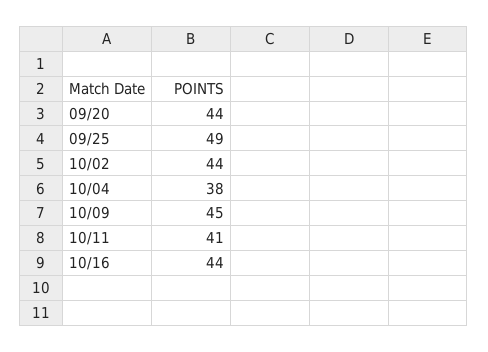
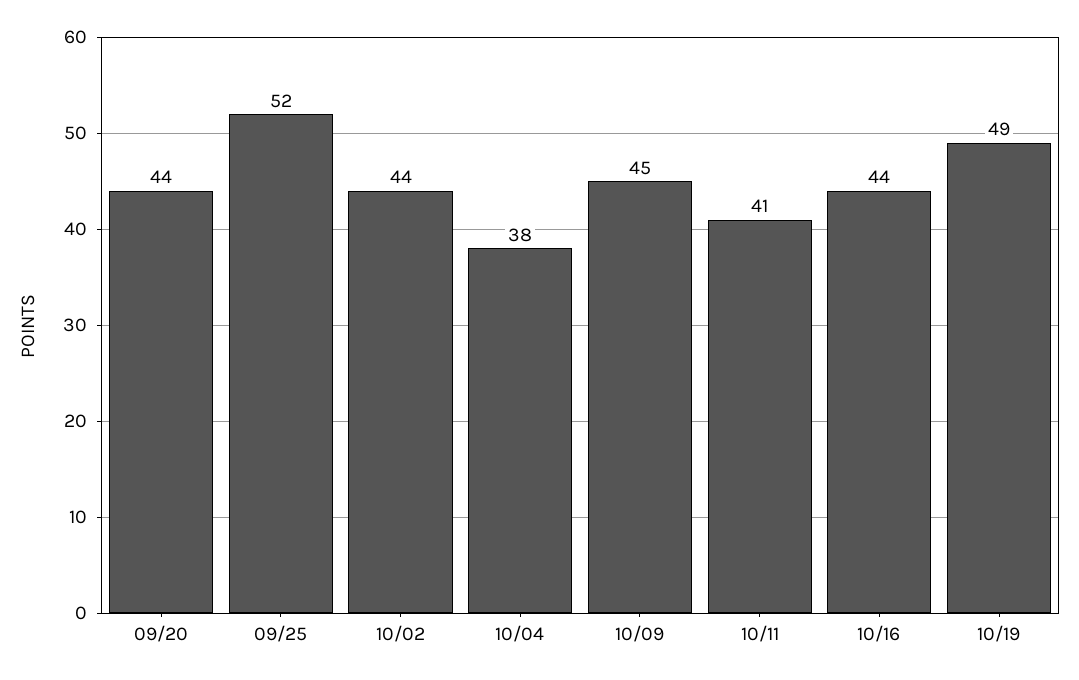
09/25: 49 -> 52
10/19: none -> 49

